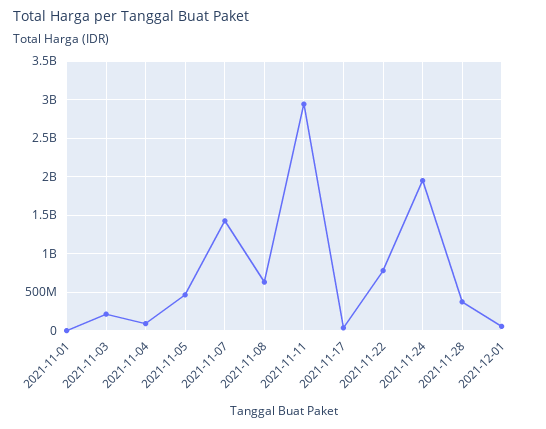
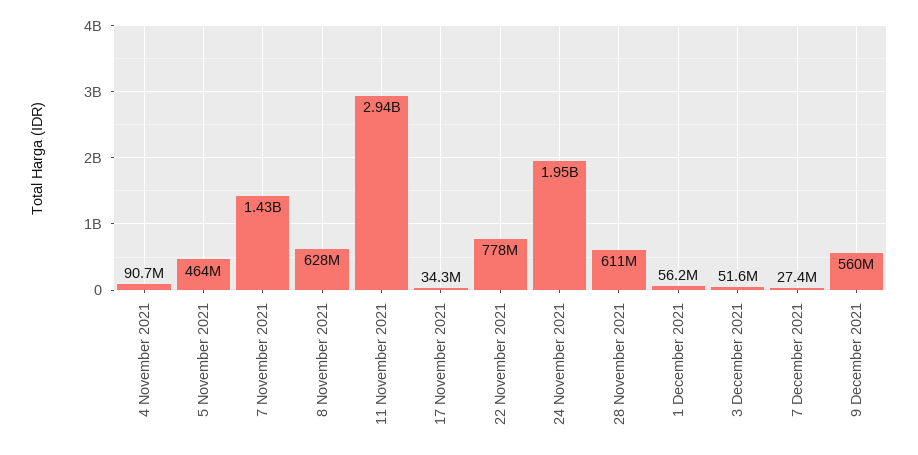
2021-11-01: 0 -> none
2021-11-03: 200000000 -> none
2021-11-28: 400000000 -> 611000000
3 December 2021: none -> 51600000
7 December 2021: none -> 27400000
9 December 2021: none -> 560000000

